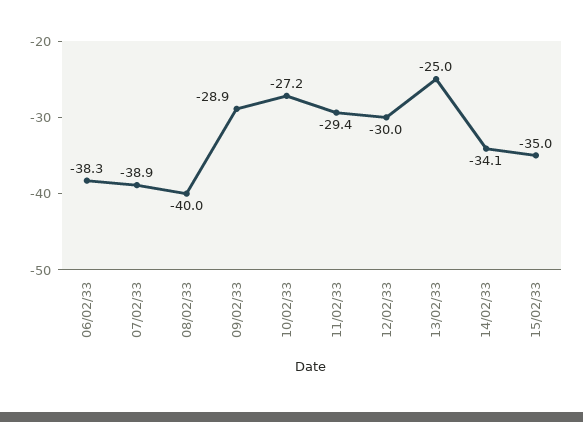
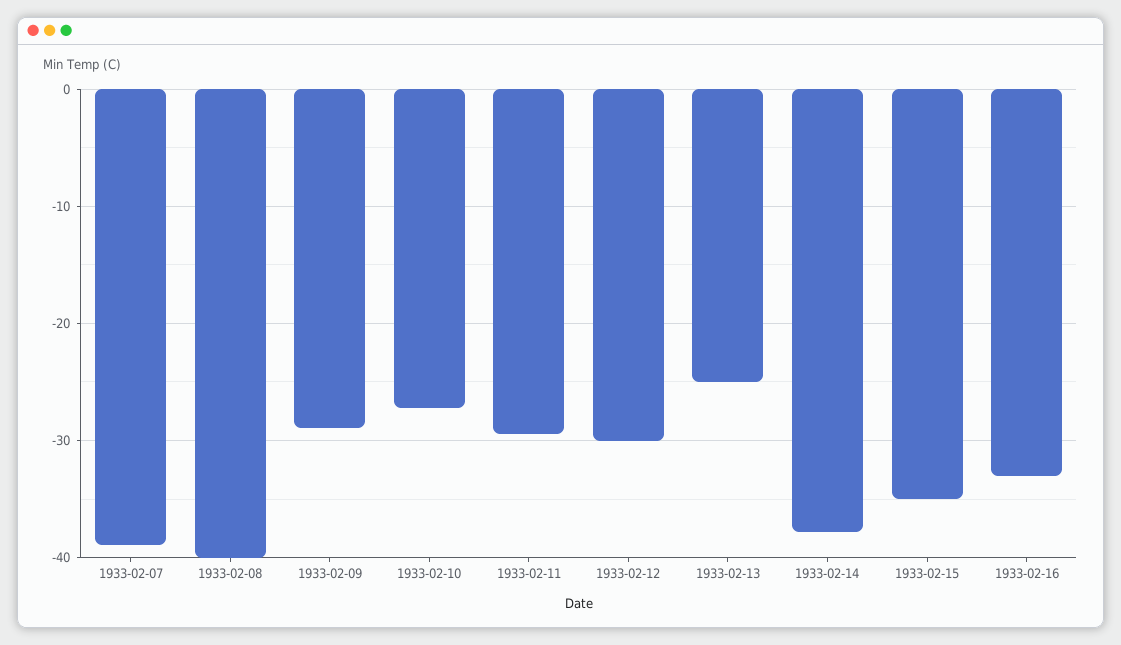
06/02/33: -38.3 -> none
14/02/33: -34.1 -> -38
1933-02-16: none -> -33

